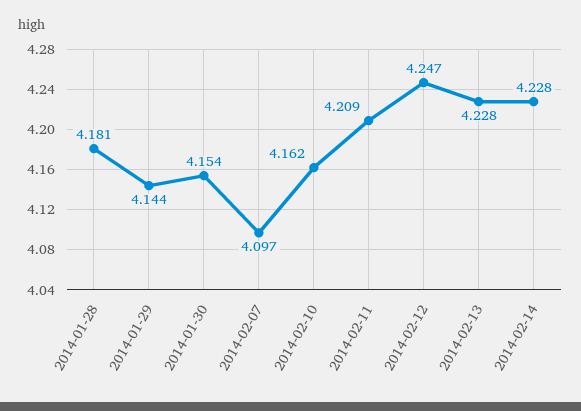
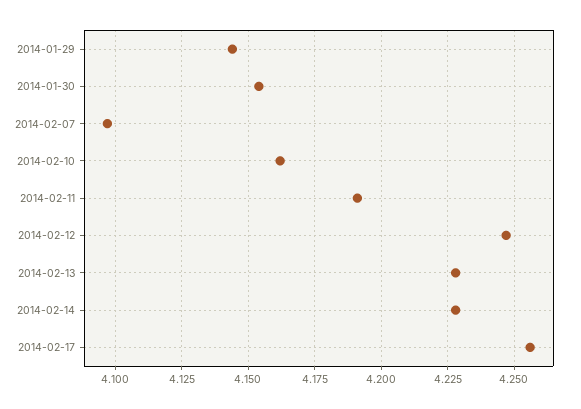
2014-01-28: 4.181 -> none
2014-02-11: 4.209 -> 4.19
2014-02-17: none -> 4.255

